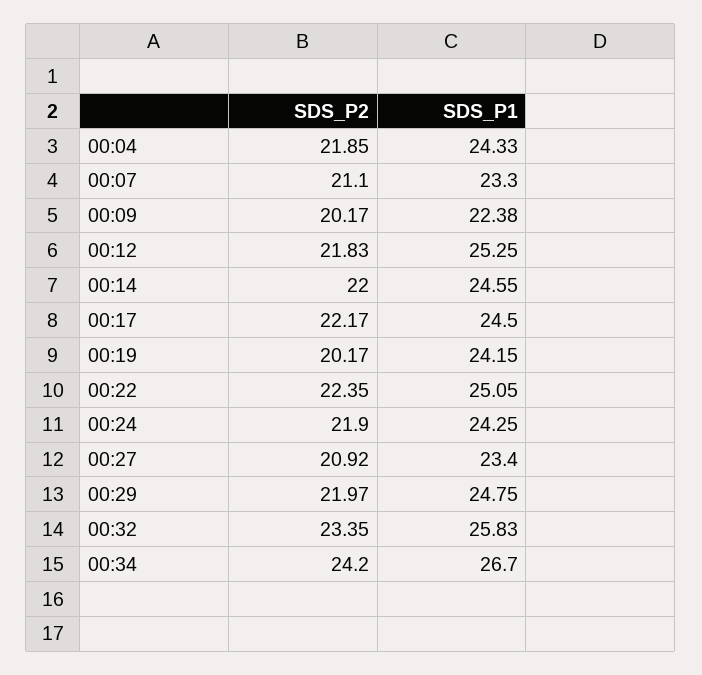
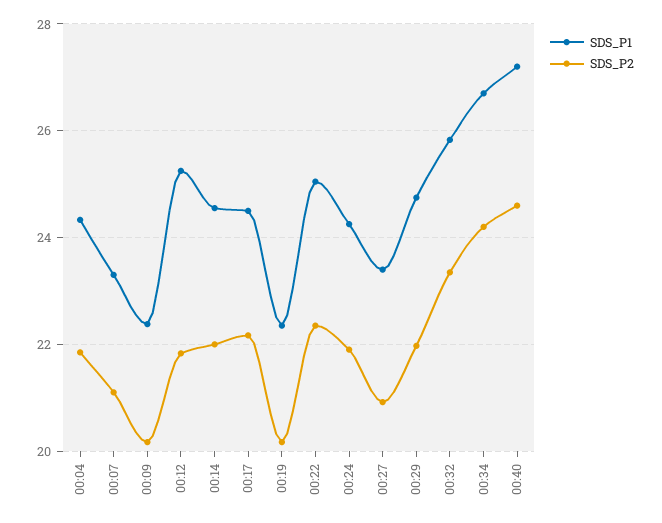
SDS_P1, 00:19: 24.15 -> 22.4
SDS_P1, 00:40: none -> 27.2
SDS_P2, 00:40: none -> 24.6

